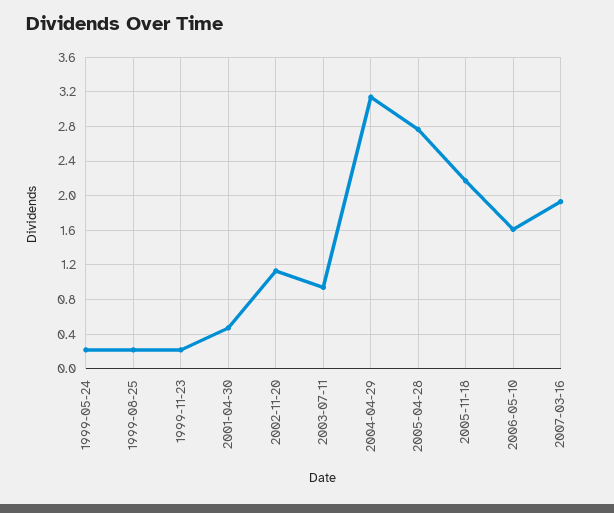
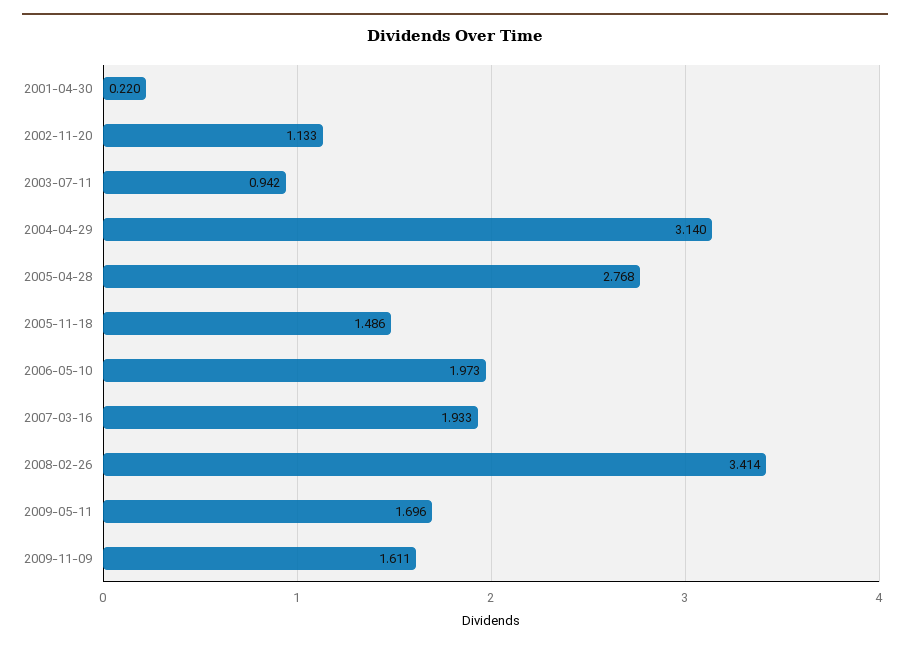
1999-05-24: 0.2 -> none
1999-08-25: 0.2 -> none
1999-11-23: 0.2 -> none
2001-04-30: 0.5 -> 0.22
2005-11-18: 2.2 -> 1.486
2006-05-10: 1.6 -> 1.973
2008-02-26: none -> 3.414
2009-05-11: none -> 1.696
2009-11-09: none -> 1.611

